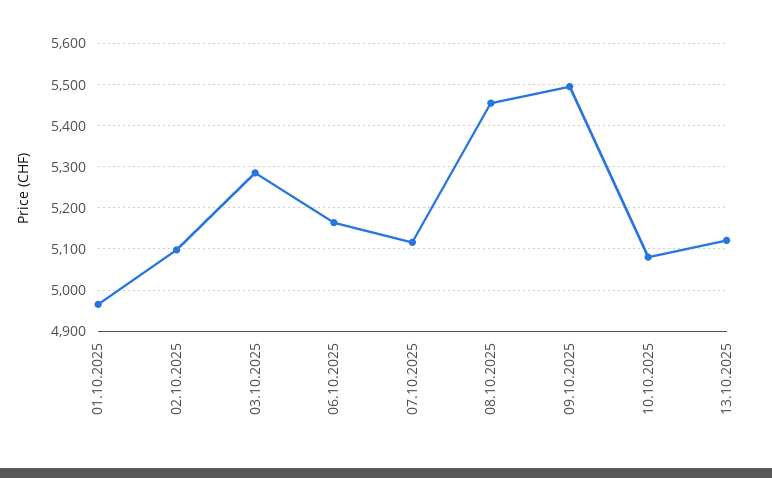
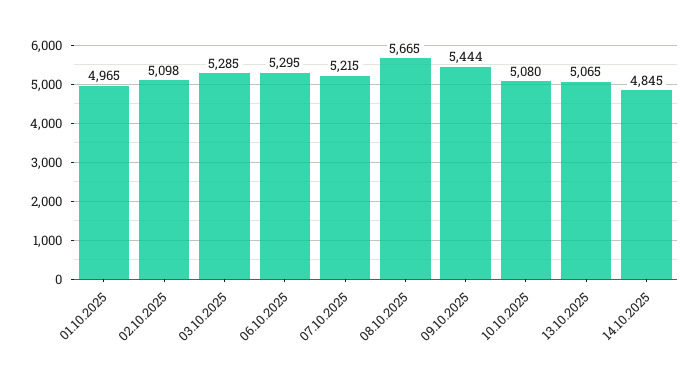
06.10.2025: 5160 -> 5295
07.10.2025: 5120 -> 5215
08.10.2025: 5460 -> 5665
09.10.2025: 5500 -> 5444
13.10.2025: 5120 -> 5065
14.10.2025: none -> 4845

